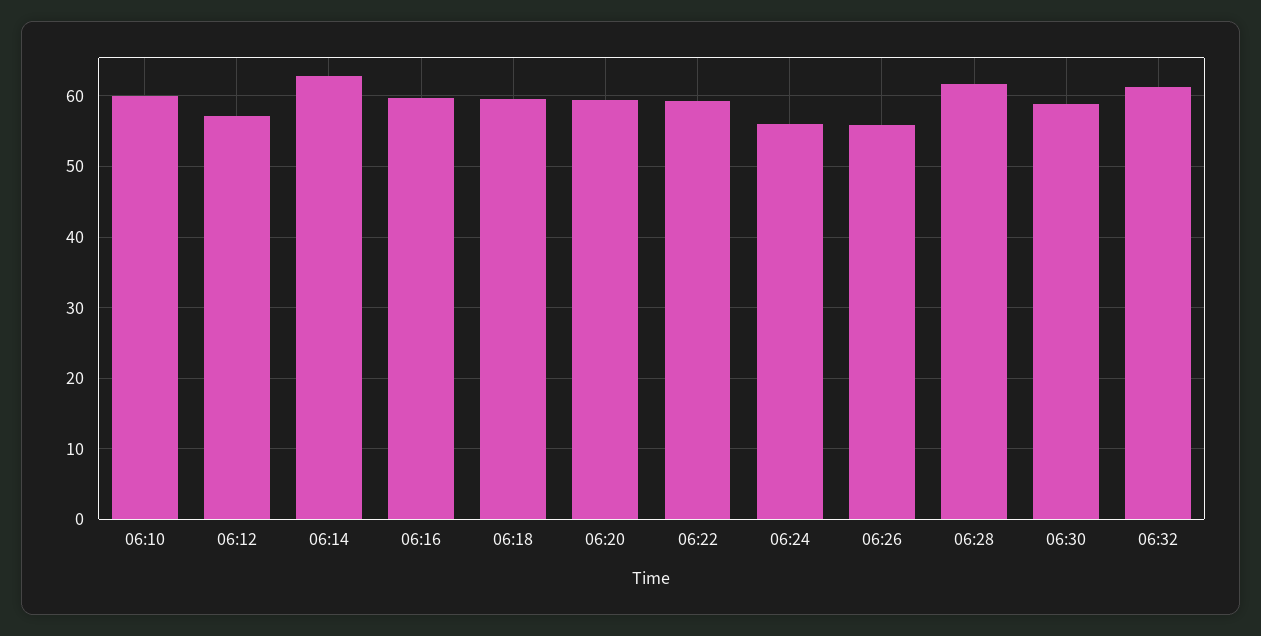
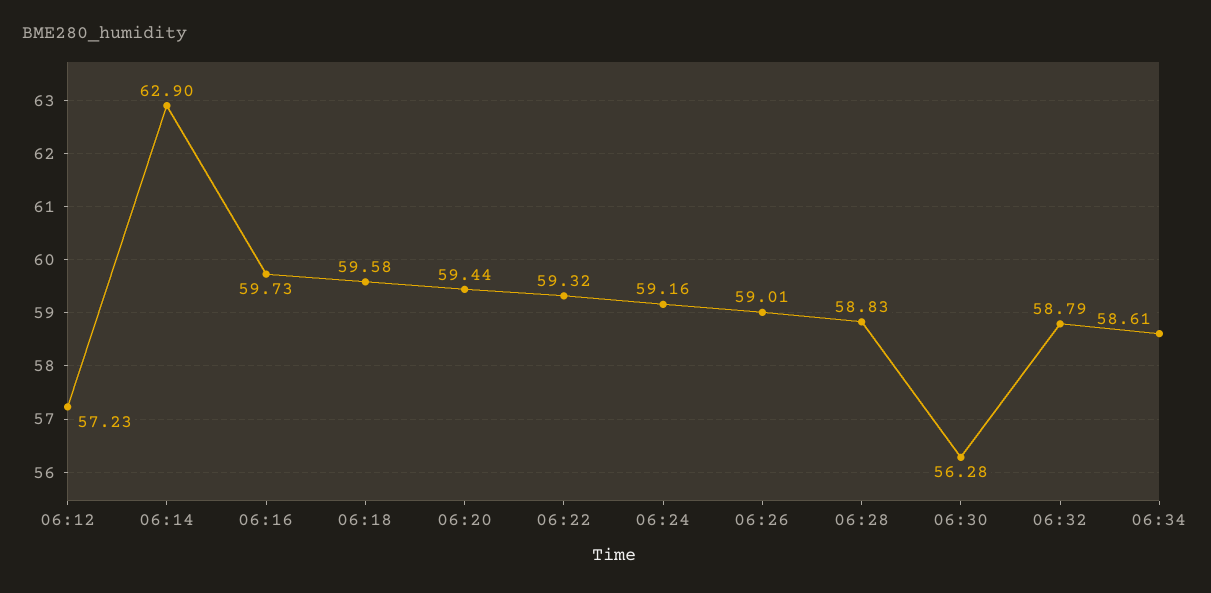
06:10: 60 -> none
06:24: 56 -> 59.16
06:26: 56 -> 59.01
06:28: 62 -> 58.83
06:30: 59 -> 56.28
06:32: 61 -> 58.79
06:34: none -> 58.61

